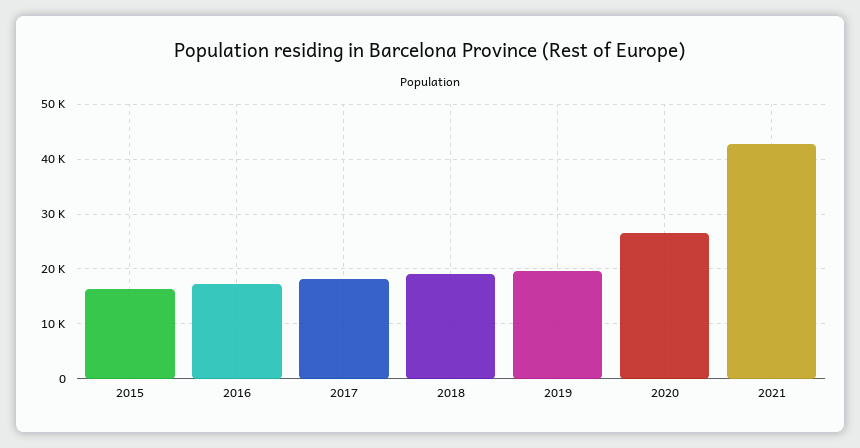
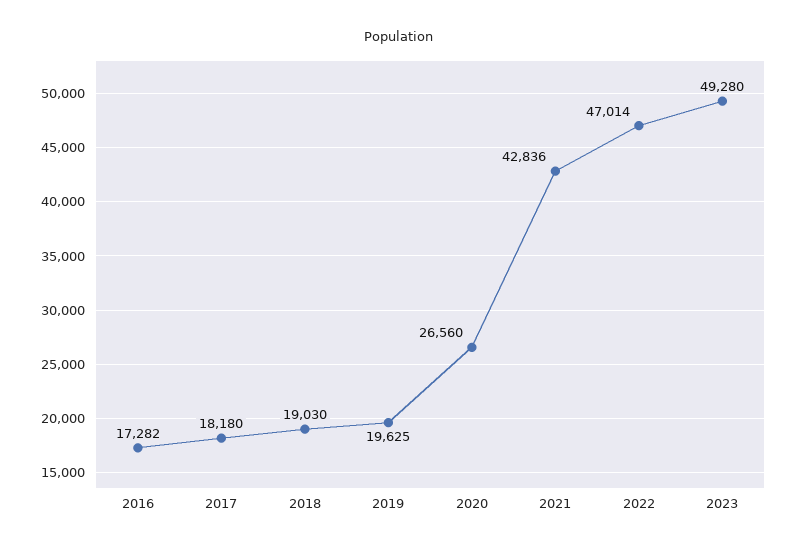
2015: 16000 -> none
2022: none -> 47014
2023: none -> 49280

